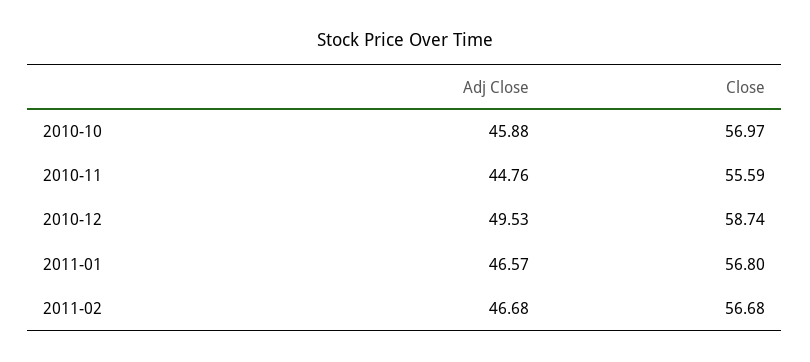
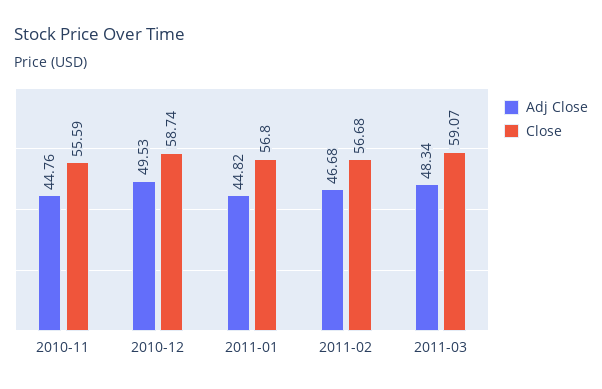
Adj Close, 2010-10: 45.88 -> none
Close, 2010-10: 56.97 -> none
Adj Close, 2011-01: 46.57 -> 44.82
Adj Close, 2011-03: none -> 48.34
Close, 2011-03: none -> 59.07

